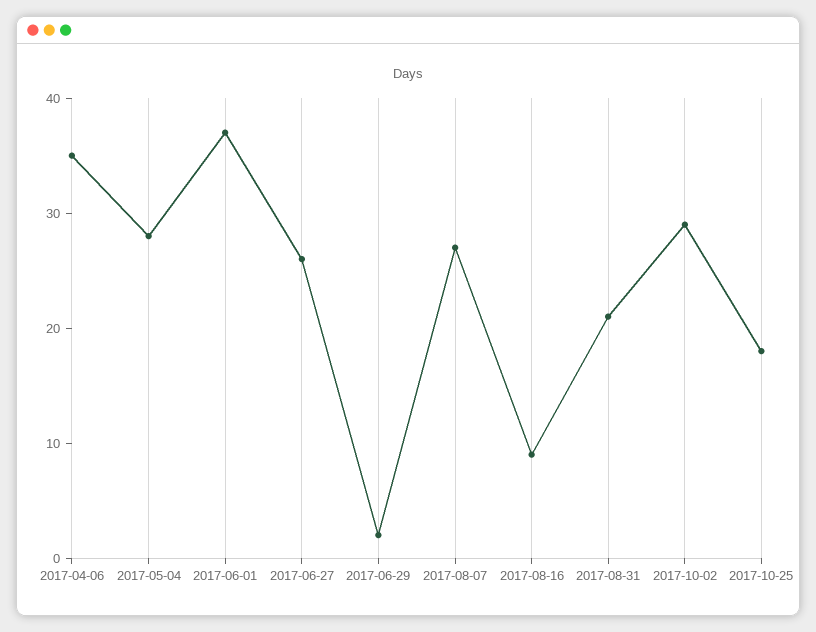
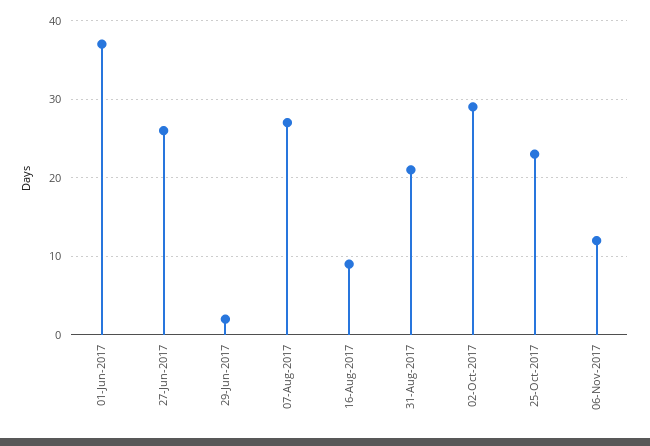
2017-04-06: 35 -> none
2017-05-04: 28 -> none
2017-10-25: 18 -> 23
06-Nov-2017: none -> 12

